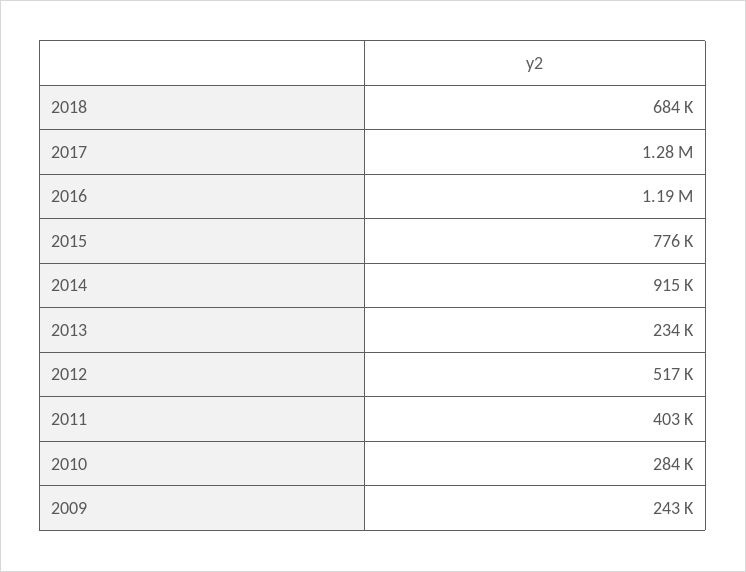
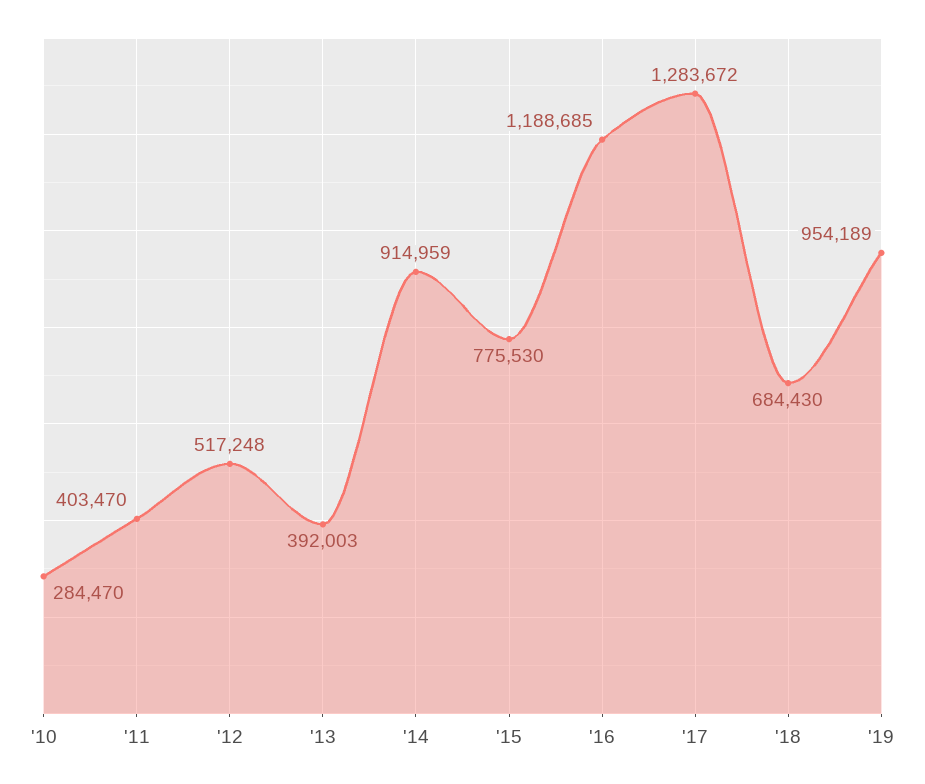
2013: 234000 -> 392003
2009: 243000 -> none
'19: none -> 954189

